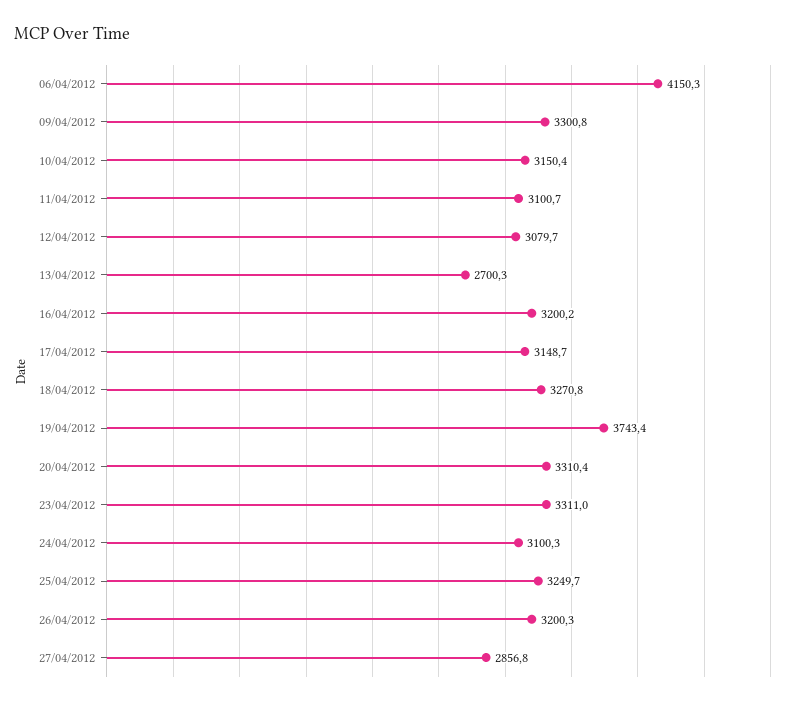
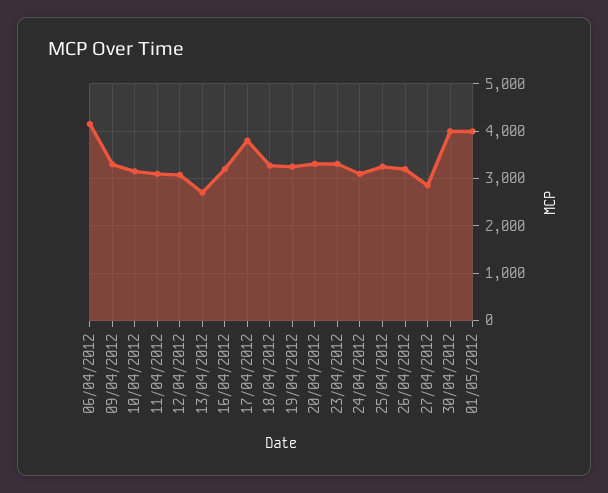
17/04/2012: 3148.7 -> 3800
19/04/2012: 3743.4 -> 3200
30/04/2012: none -> 4000
01/05/2012: none -> 4000

